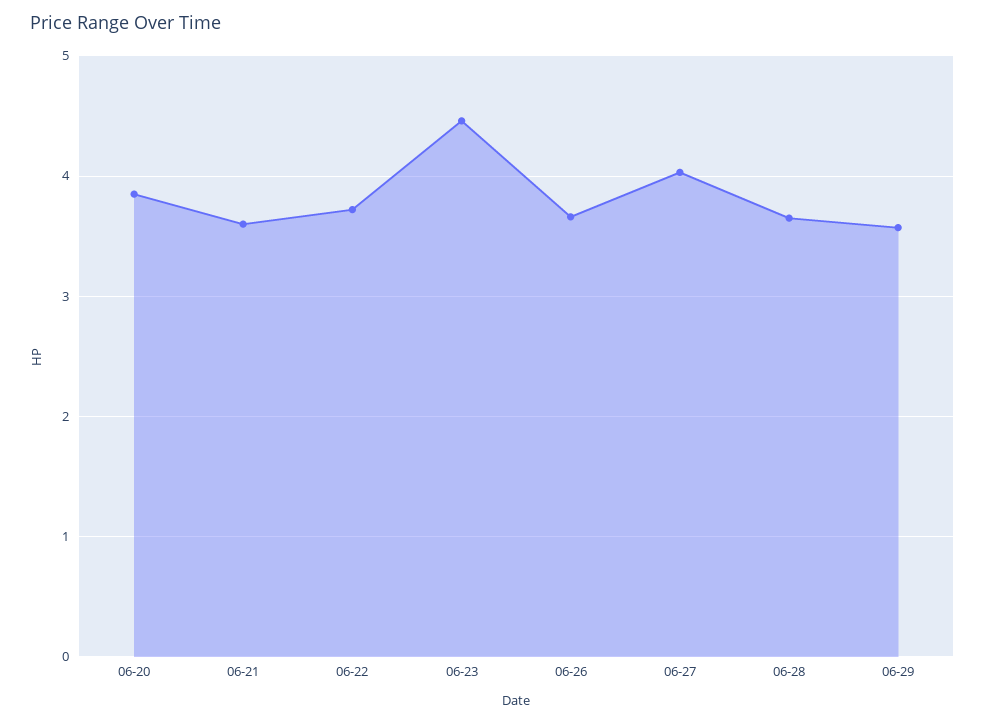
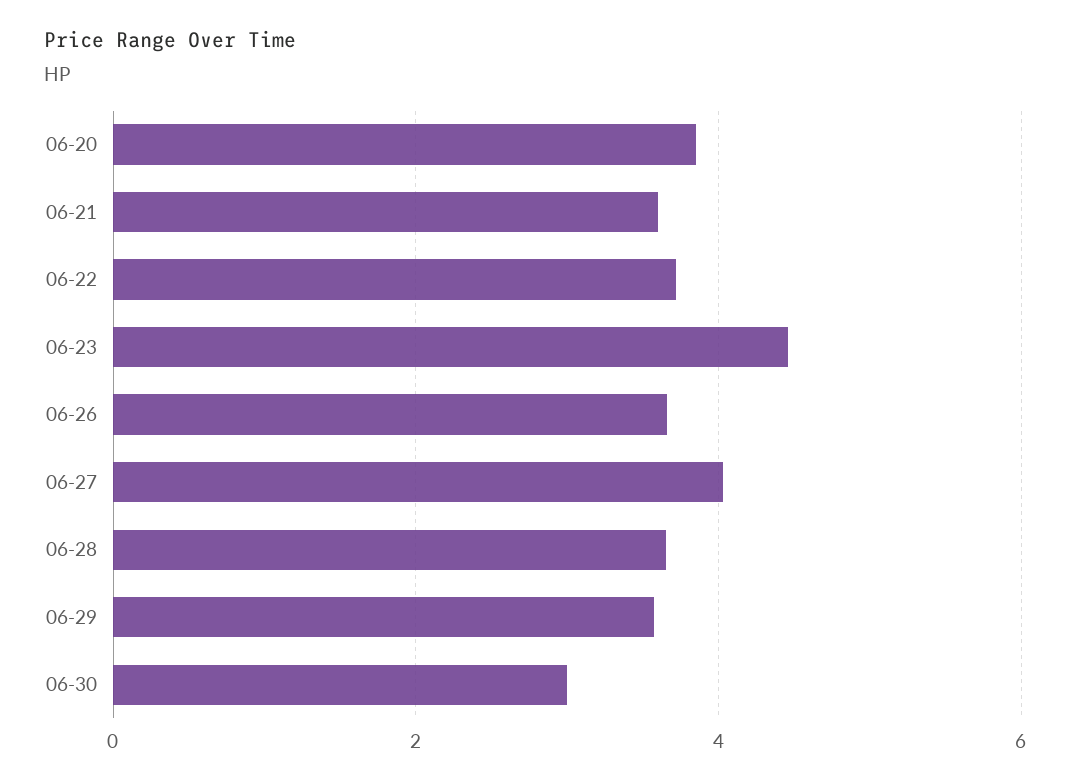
06-30: none -> 3

